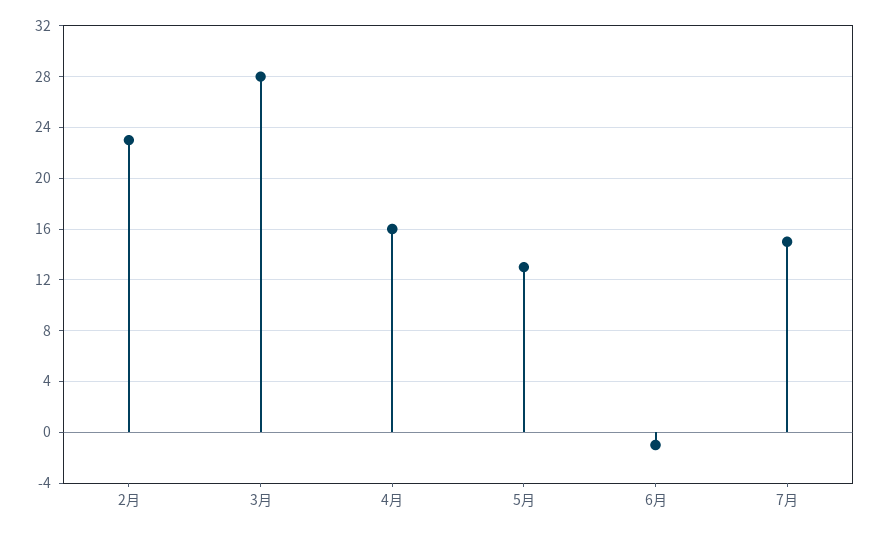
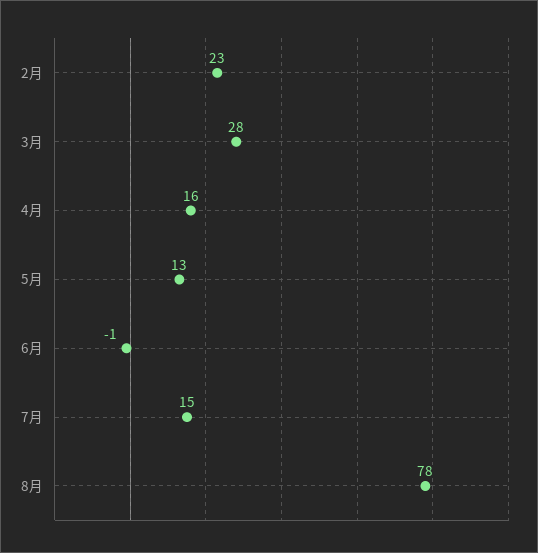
8月: none -> 78

